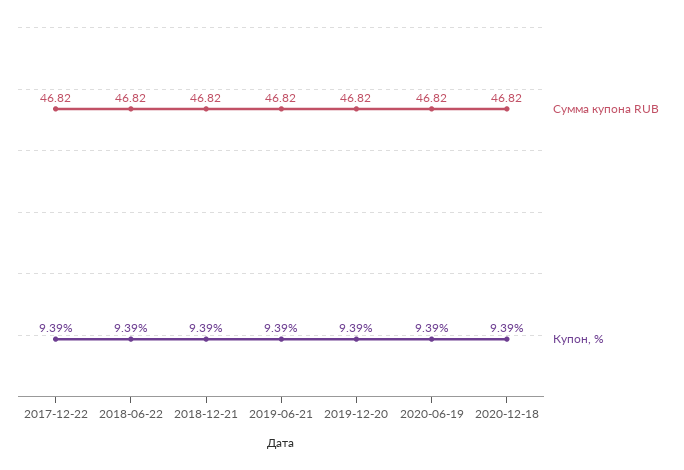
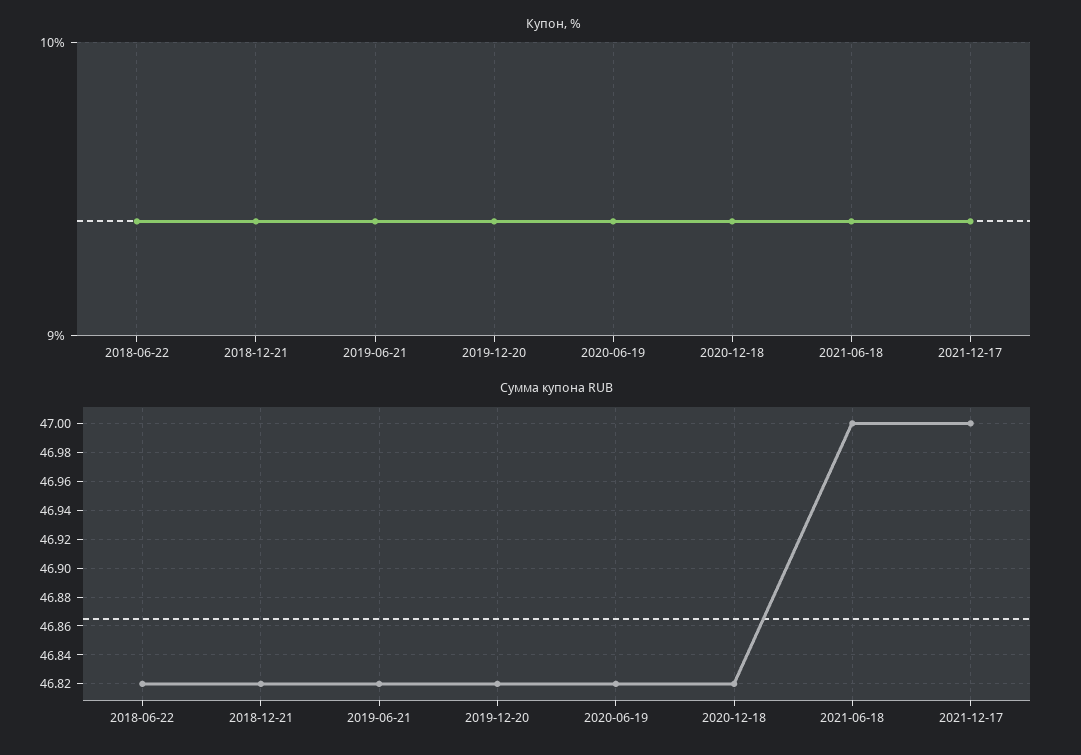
Сумма купона RUB, 2017-12-22: 46.82 -> none
Купон, %, 2017-12-22: 9.39 -> none
Купон, %, 2021-06-18: none -> 9.4
Купон, %, 2021-12-17: none -> 9.4
Сумма купона RUB, 2021-06-18: none -> 47
Сумма купона RUB, 2021-12-17: none -> 47

